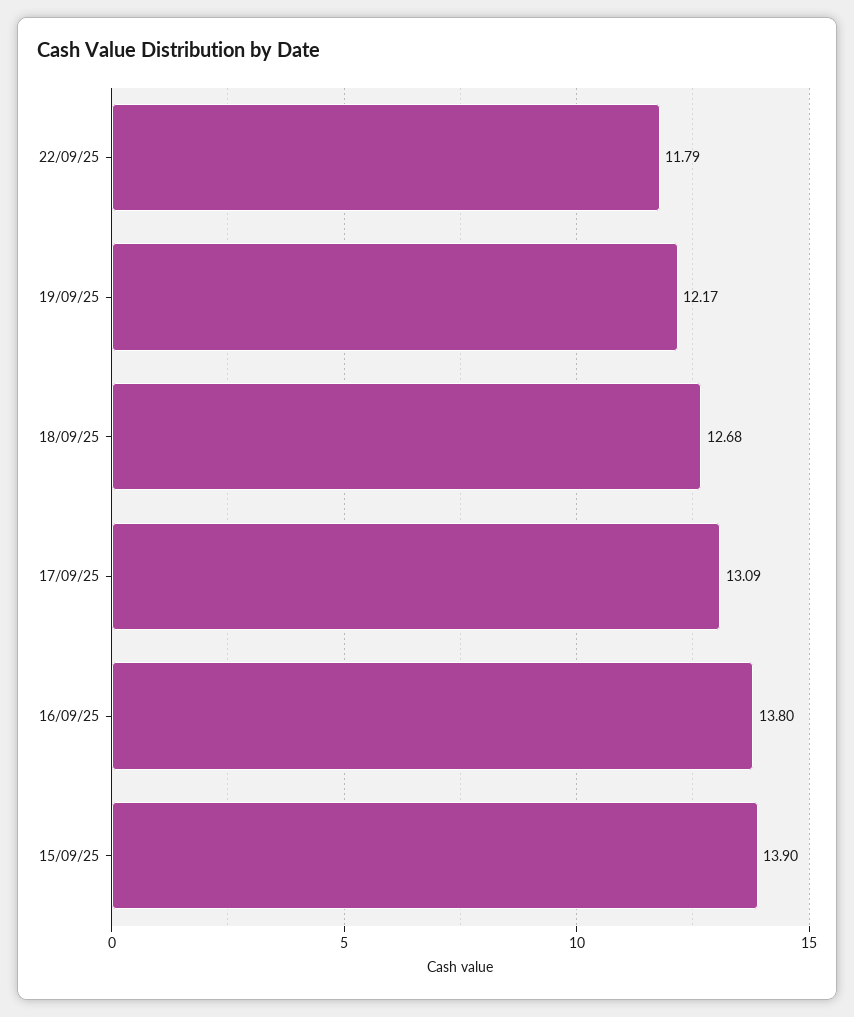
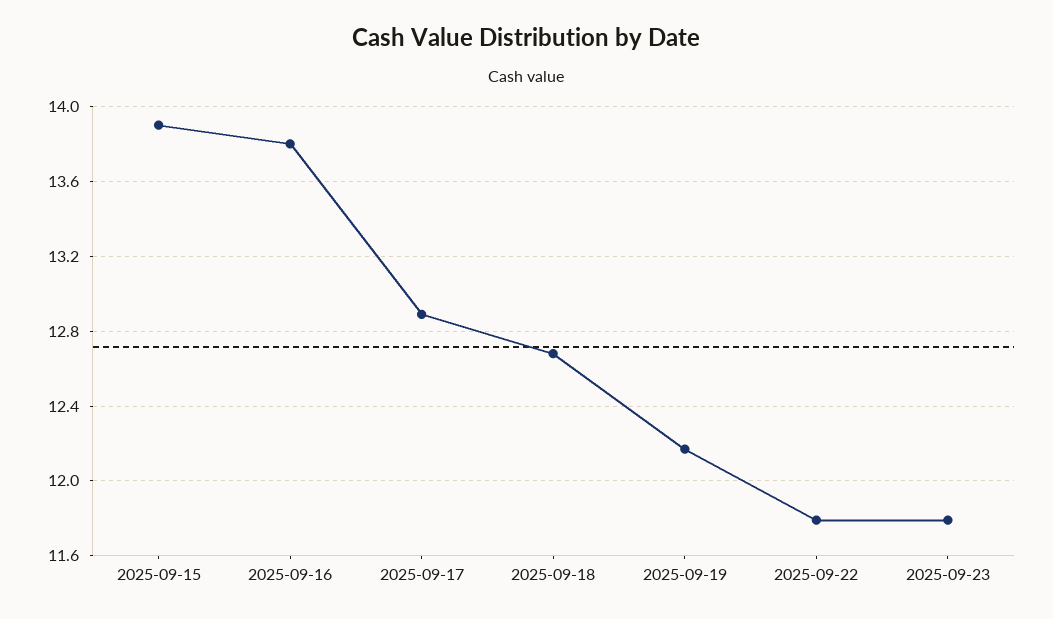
17/09/25: 13.09 -> 12.9
2025-09-23: none -> 11.8

